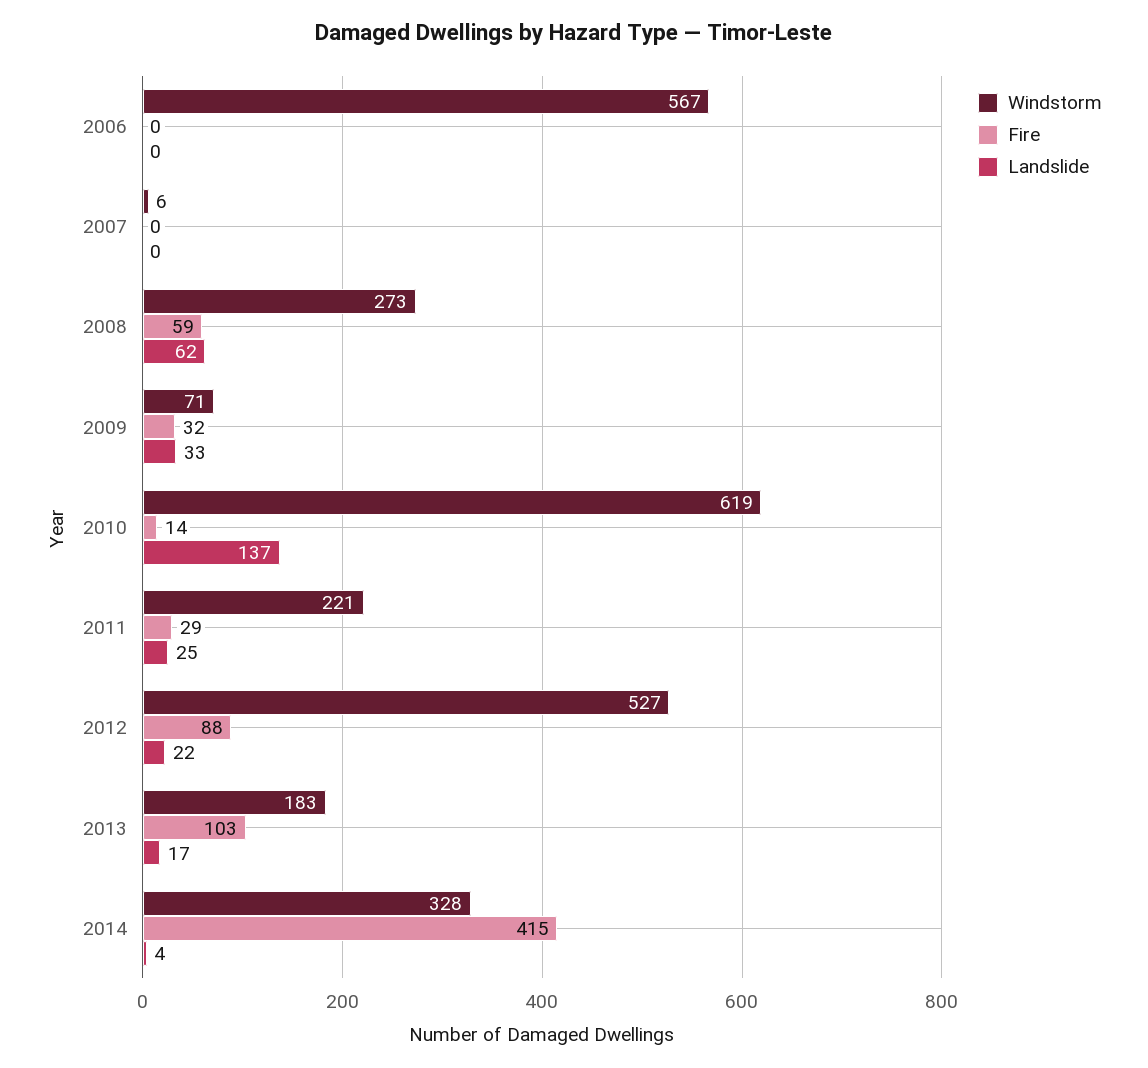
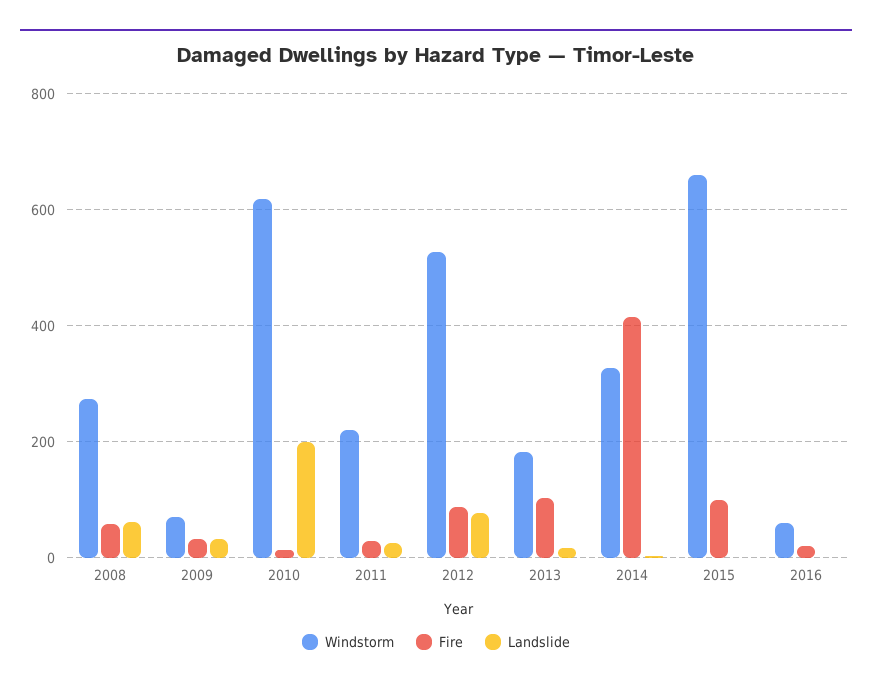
Windstorm, 2006: 567 -> none
Fire, 2006: 0 -> none
Landslide, 2006: 0 -> none
Windstorm, 2007: 6 -> none
Fire, 2007: 0 -> none
Landslide, 2007: 0 -> none
Landslide, 2010: 137 -> 200
Landslide, 2012: 22 -> 80
Windstorm, 2015: none -> 660
Fire, 2015: none -> 100
Landslide, 2015: none -> 0
Windstorm, 2016: none -> 60
Fire, 2016: none -> 20
Landslide, 2016: none -> 0

